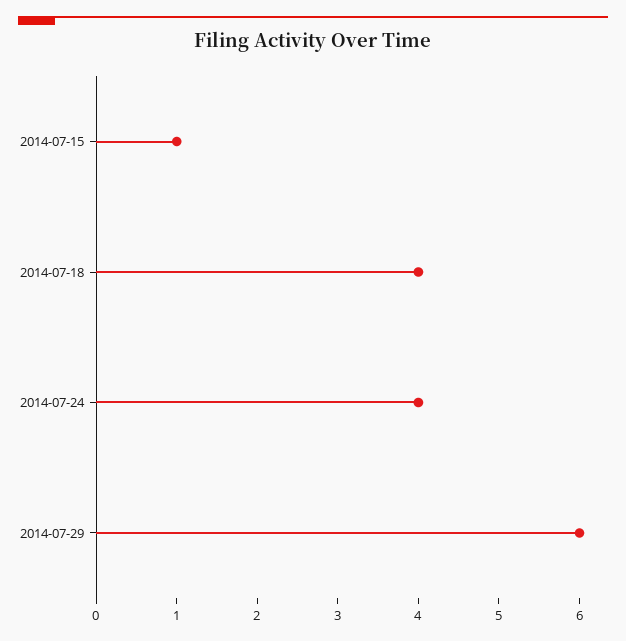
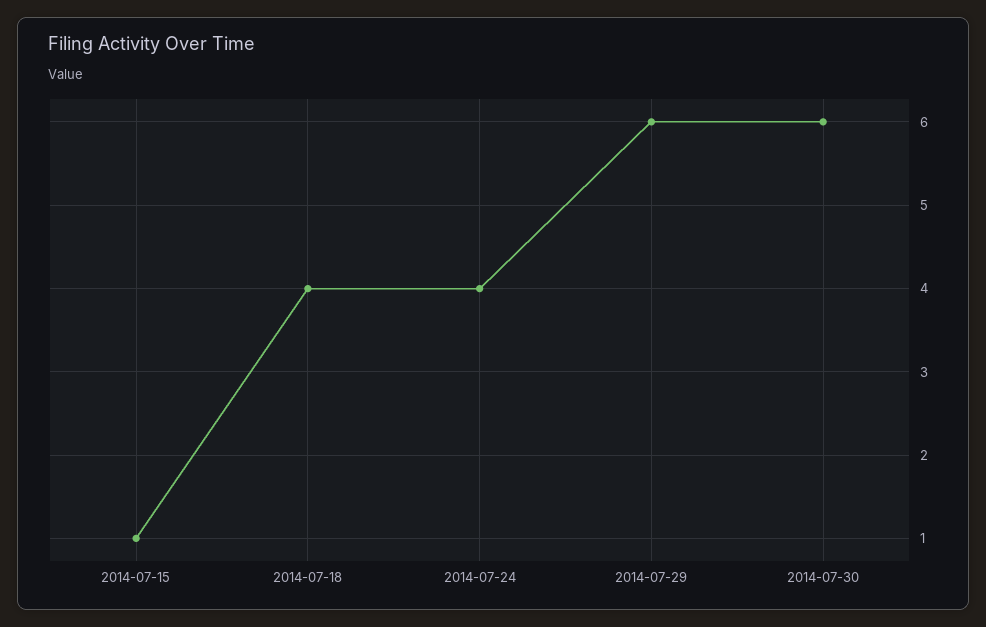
2014-07-30: none -> 6

